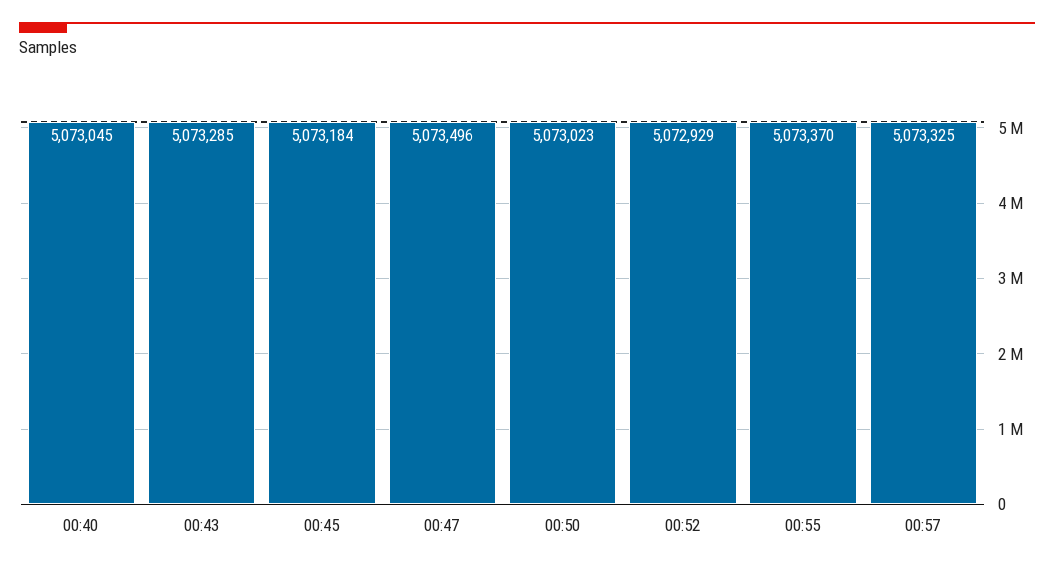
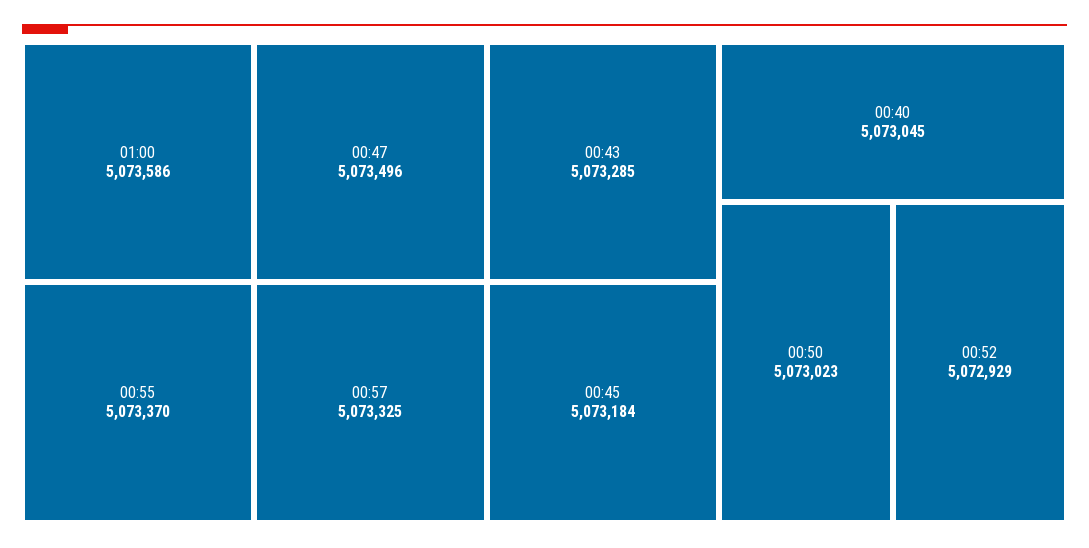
01:00: none -> 5073586

